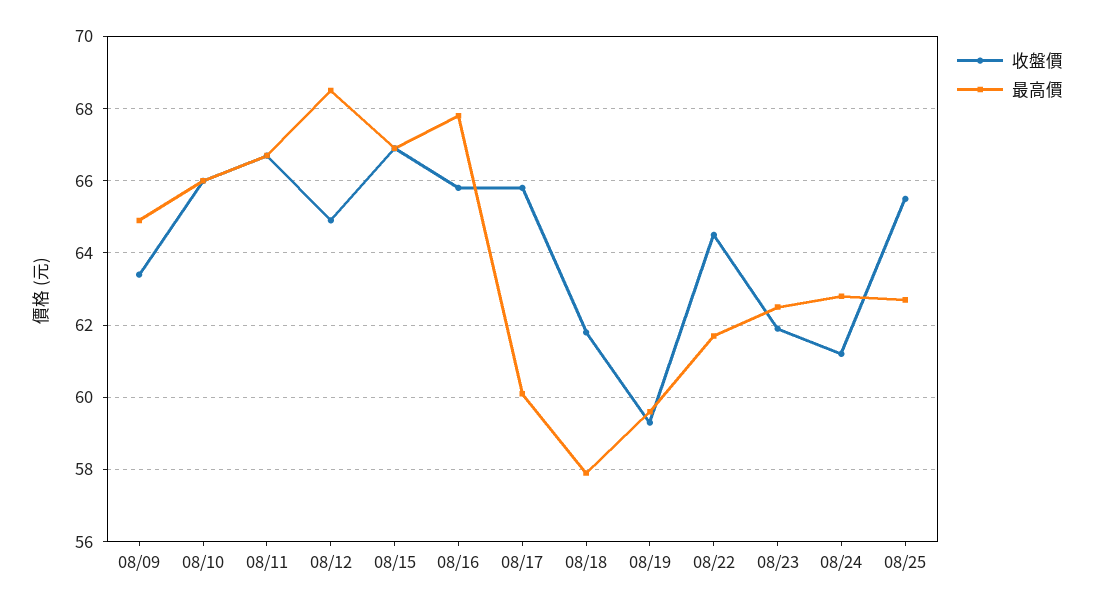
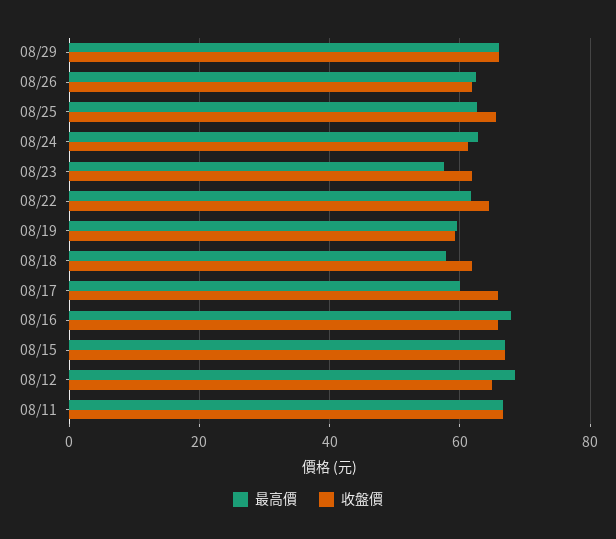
收盤價, 08/09: 63.5 -> none
最高價, 08/09: 65 -> none
收盤價, 08/10: 66 -> none
最高價, 08/10: 66 -> none
最高價, 08/23: 62.5 -> 58
最高價, 08/29: none -> 66
收盤價, 08/29: none -> 66
最高價, 08/26: none -> 62
收盤價, 08/26: none -> 62

